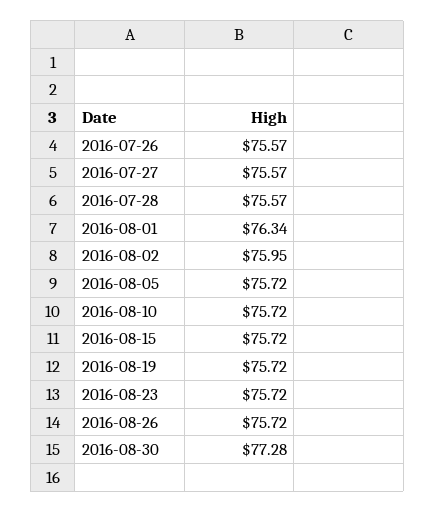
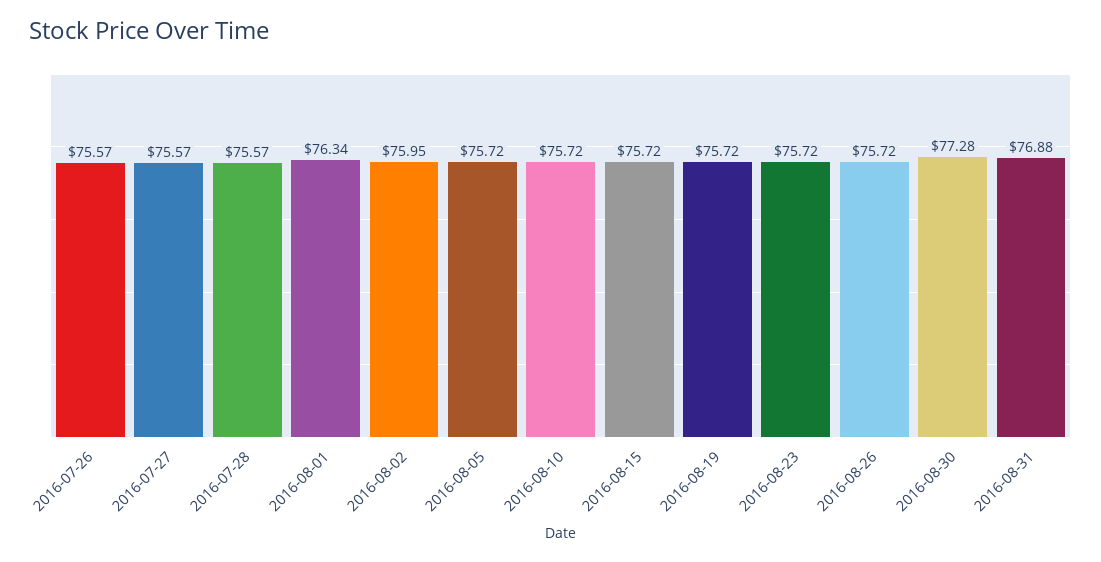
2016-08-31: none -> 76.88

